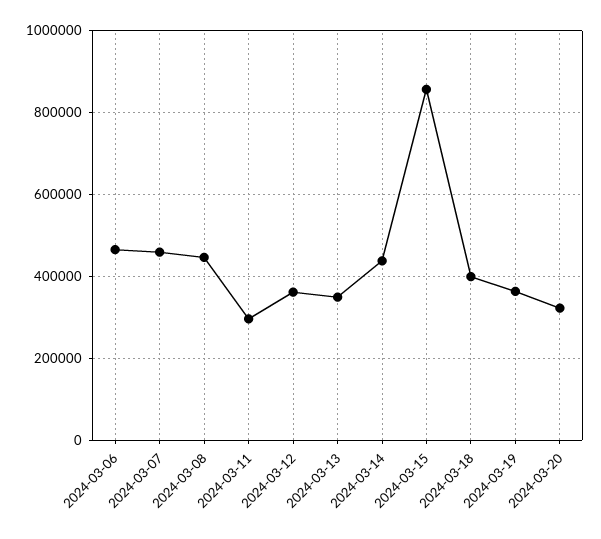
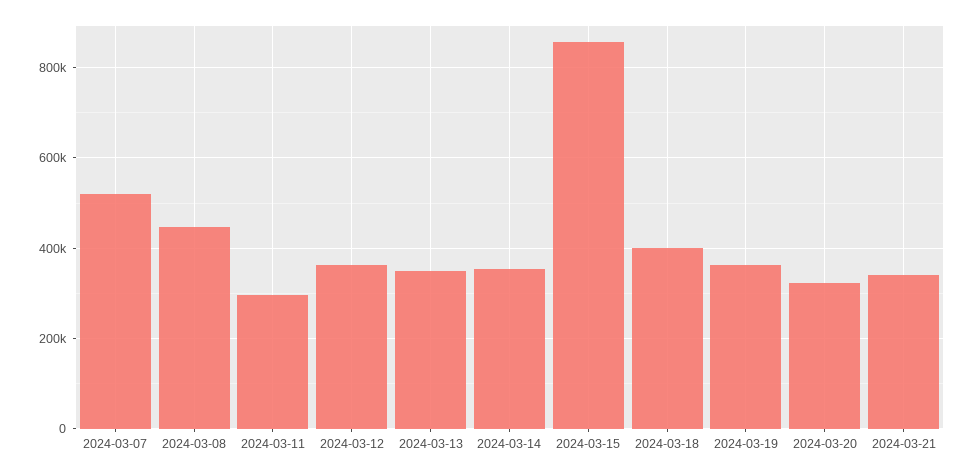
2024-03-06: 460000 -> none
2024-03-07: 460000 -> 520000
2024-03-14: 440000 -> 360000
2024-03-21: none -> 340000

